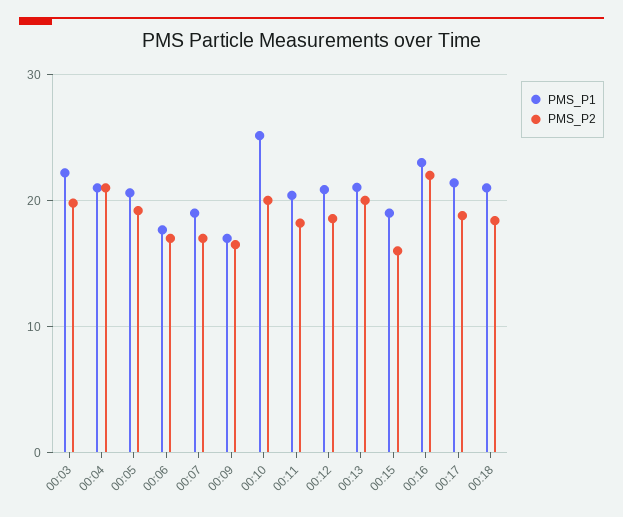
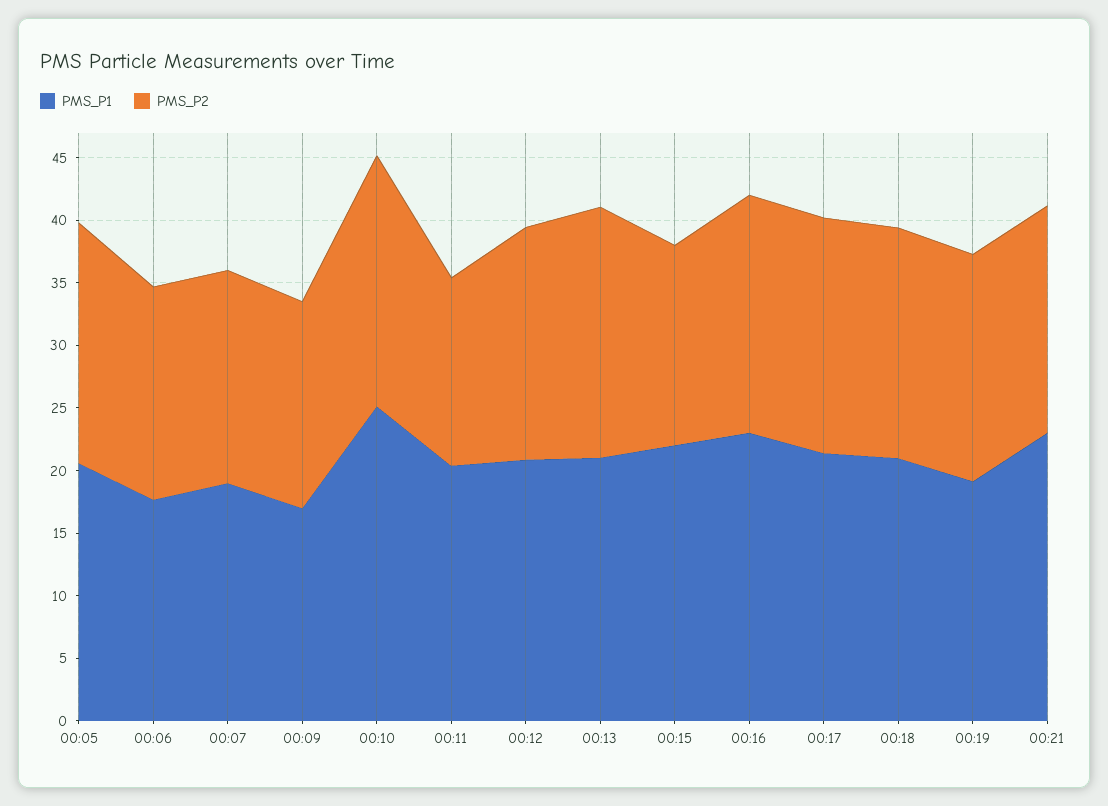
PMS_P1, 00:03: 22 -> none
PMS_P2, 00:03: 20 -> none
PMS_P1, 00:04: 21 -> none
PMS_P2, 00:04: 21 -> none
PMS_P2, 00:11: 18 -> 15
PMS_P1, 00:15: 19 -> 22
PMS_P2, 00:16: 22 -> 19
PMS_P1, 00:19: none -> 19
PMS_P2, 00:19: none -> 18
PMS_P1, 00:21: none -> 23
PMS_P2, 00:21: none -> 18

